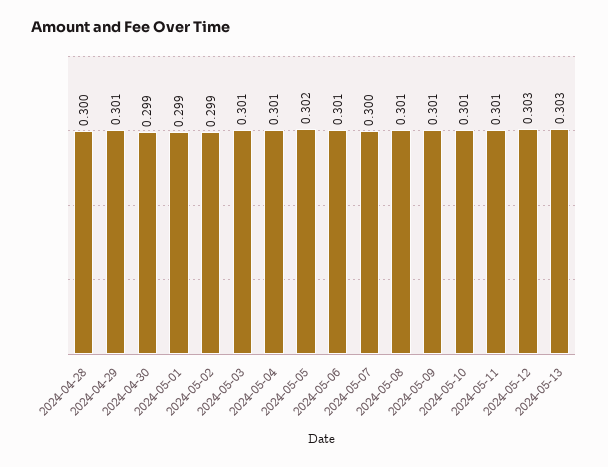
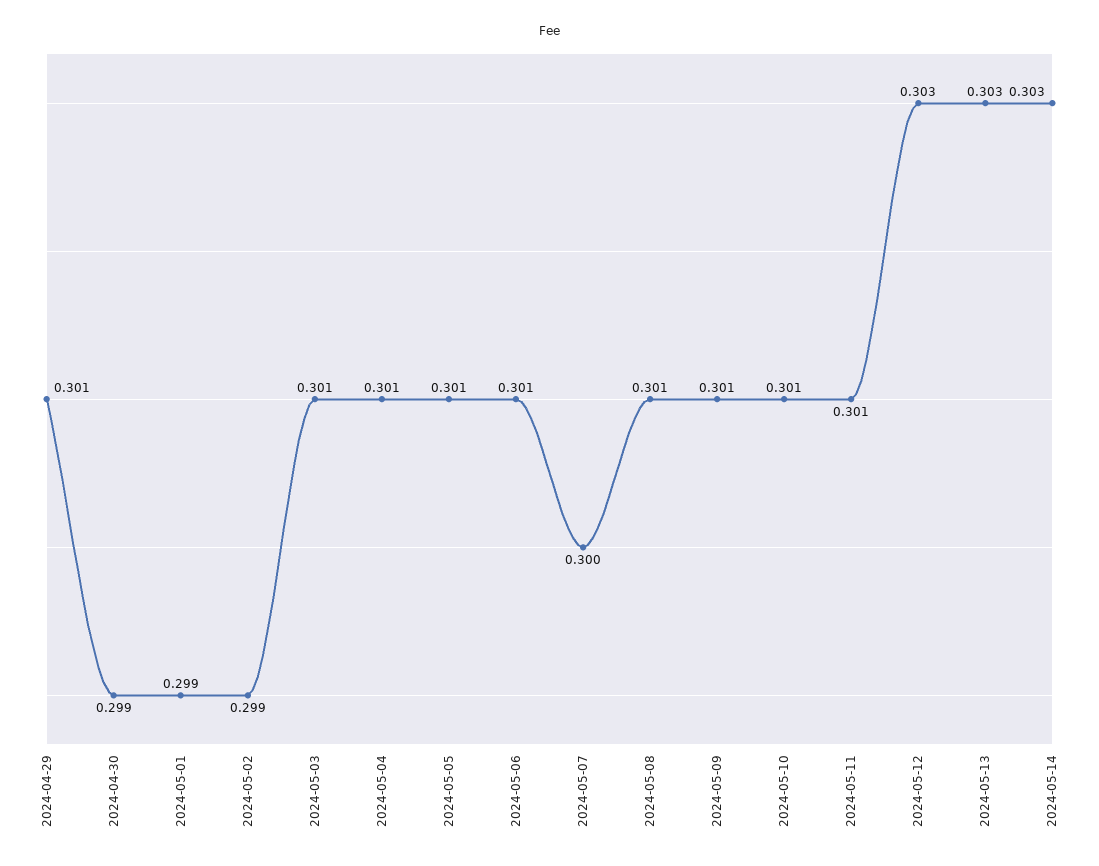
2024-04-28: 0.3 -> none
2024-05-05: 0.302 -> 0.301
2024-05-14: none -> 0.303

